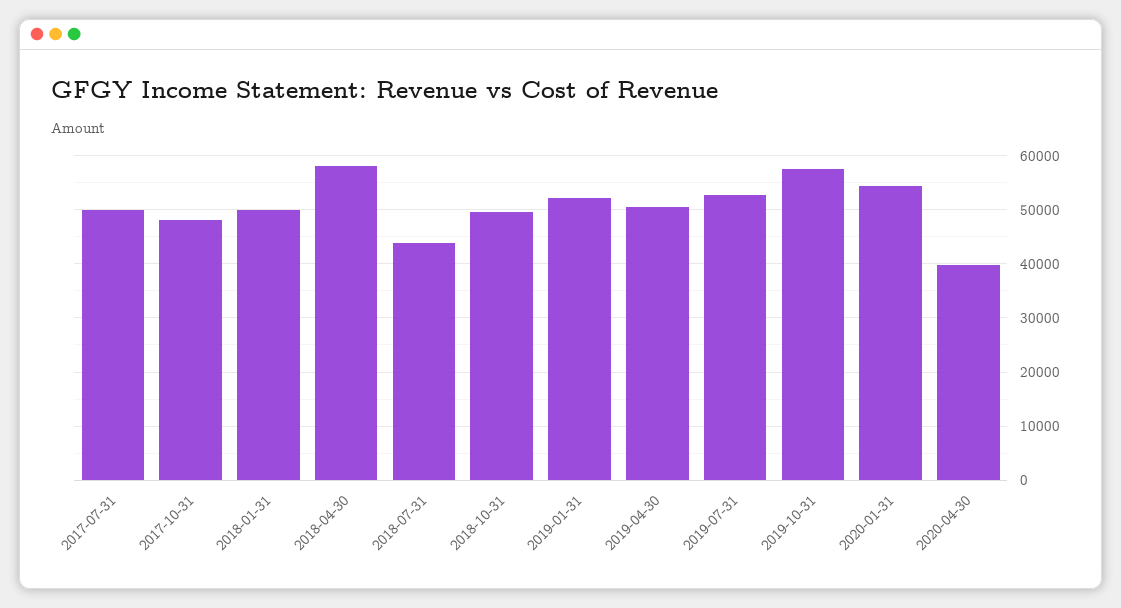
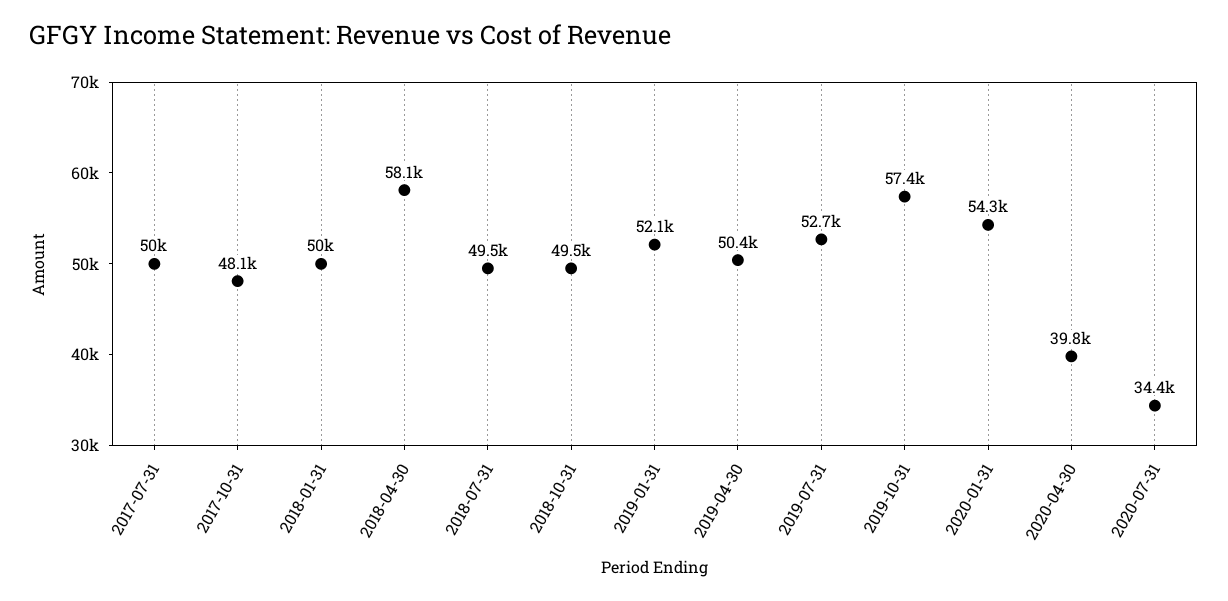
2018-07-31: 44000 -> 49500
2020-07-31: none -> 34400

